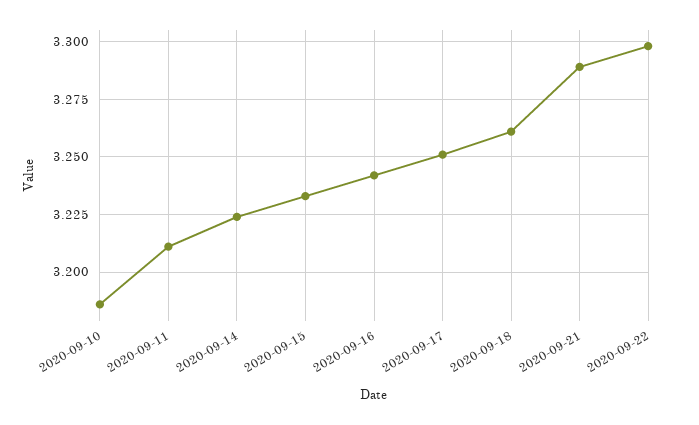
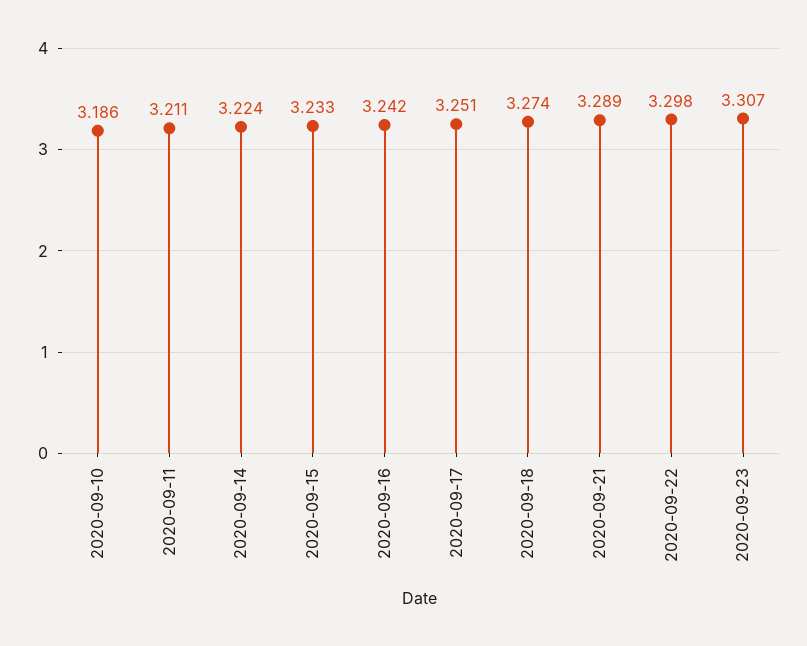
2020-09-18: 3.26 -> 3.274
2020-09-23: none -> 3.307

